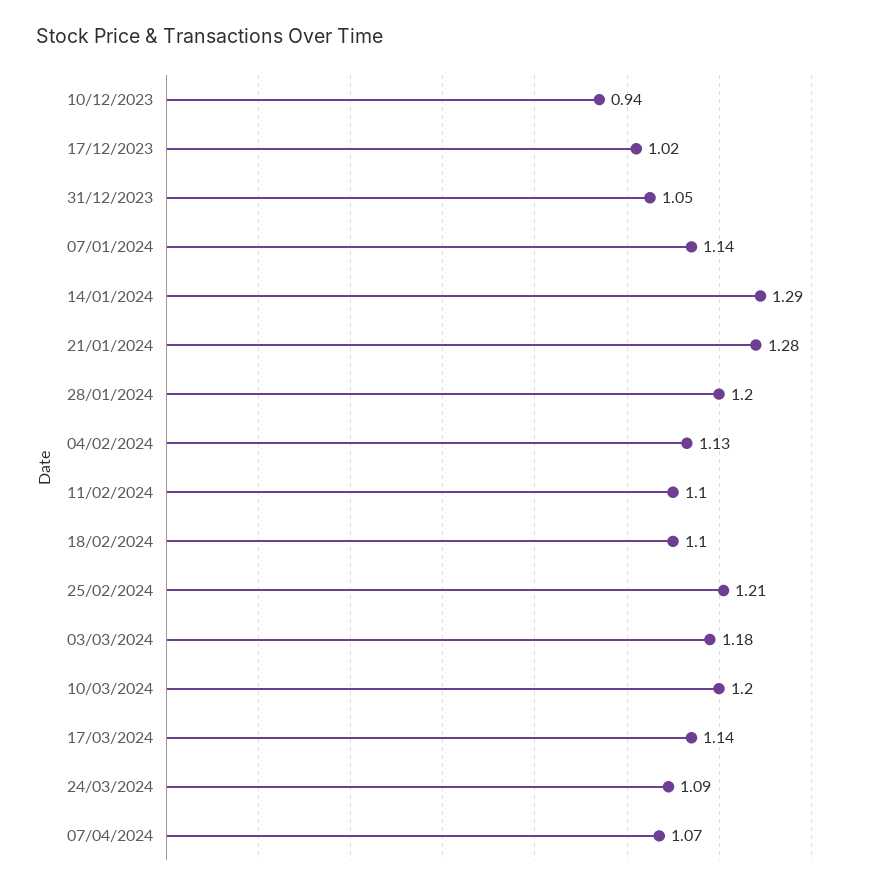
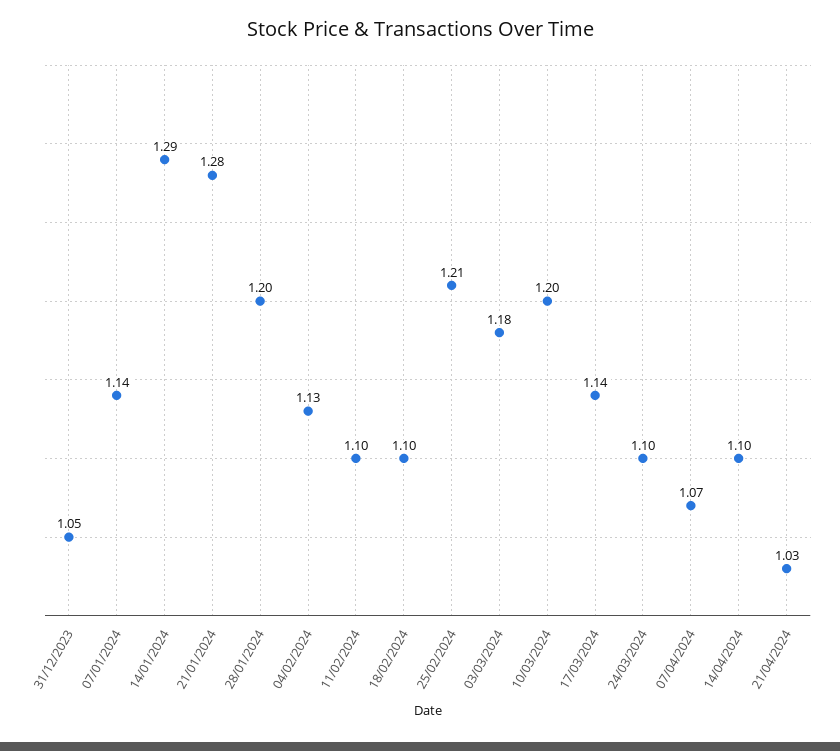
10/12/2023: 0.94 -> none
17/12/2023: 1.02 -> none
24/03/2024: 1.09 -> 1.1
14/04/2024: none -> 1.1
21/04/2024: none -> 1.03

